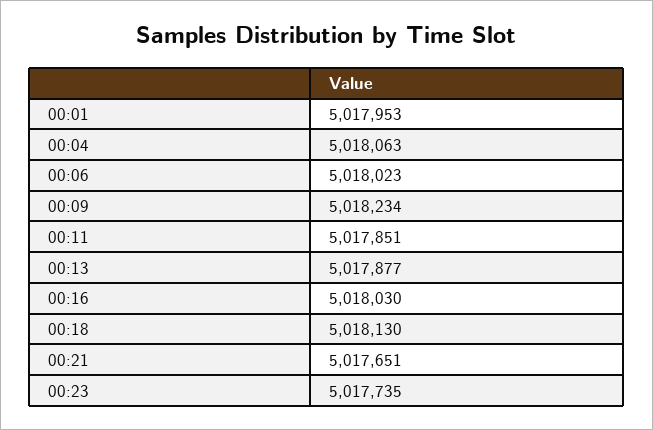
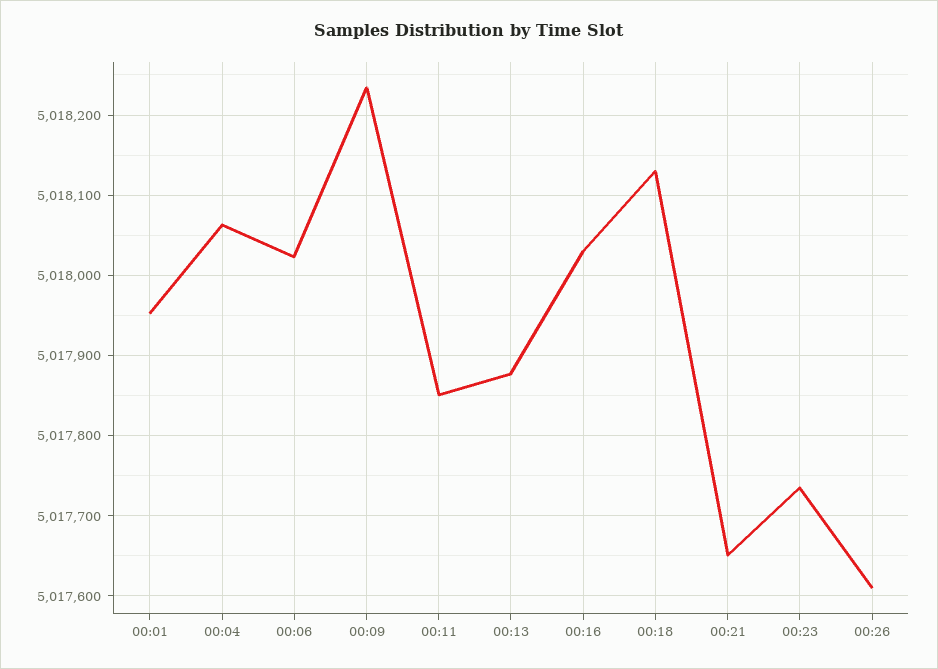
00:26: none -> 5017610

